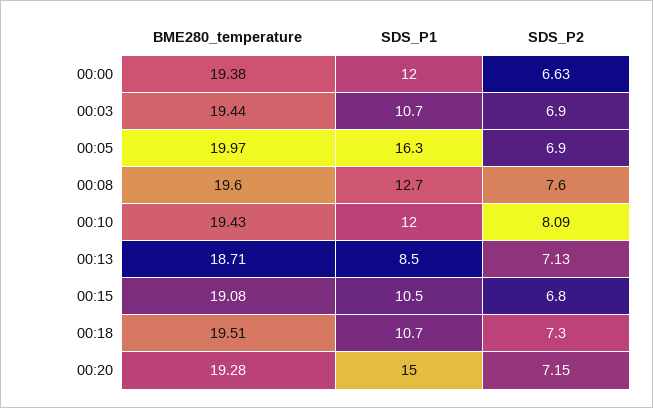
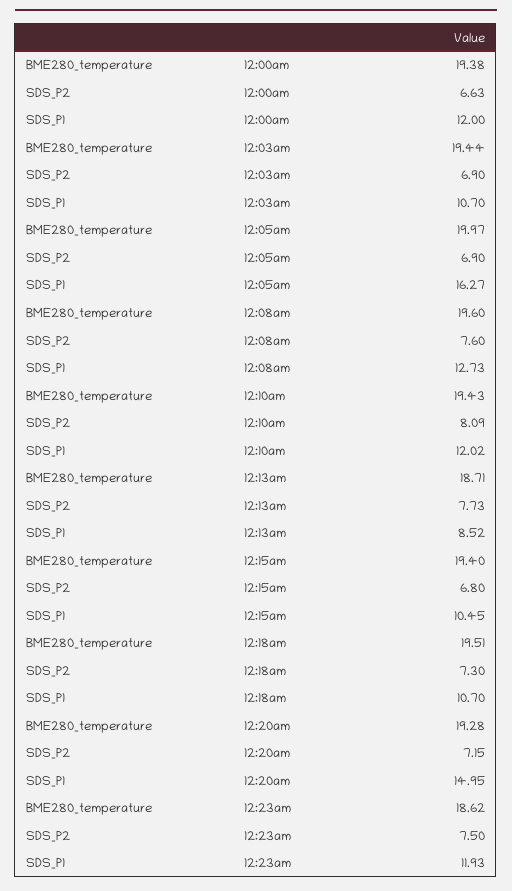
SDS_P2, 00:13: 7.13 -> 7.73
BME280_temperature, 00:15: 19.08 -> 19.4
BME280_temperature, 12:23am: none -> 18.62
SDS_P2, 12:23am: none -> 7.5
SDS_P1, 12:23am: none -> 11.93

